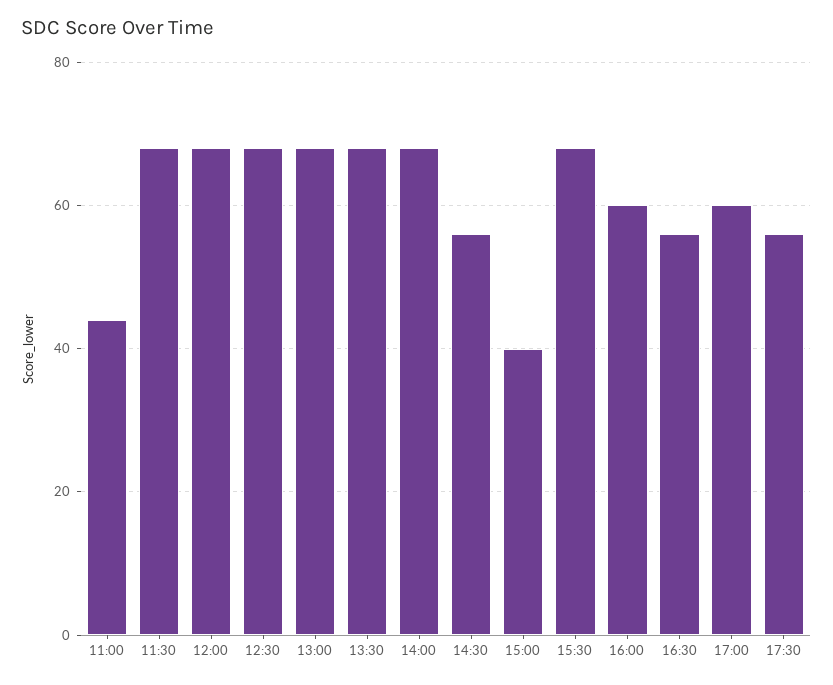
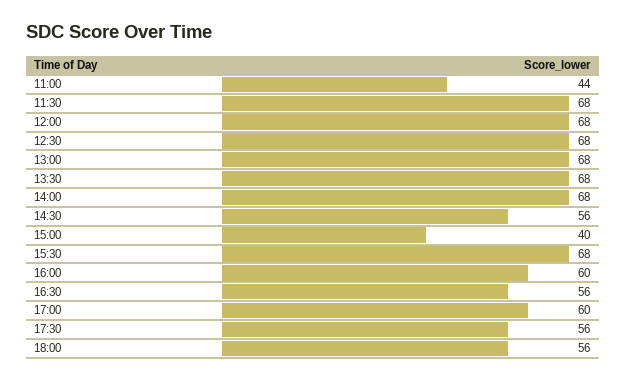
18:00: none -> 56

